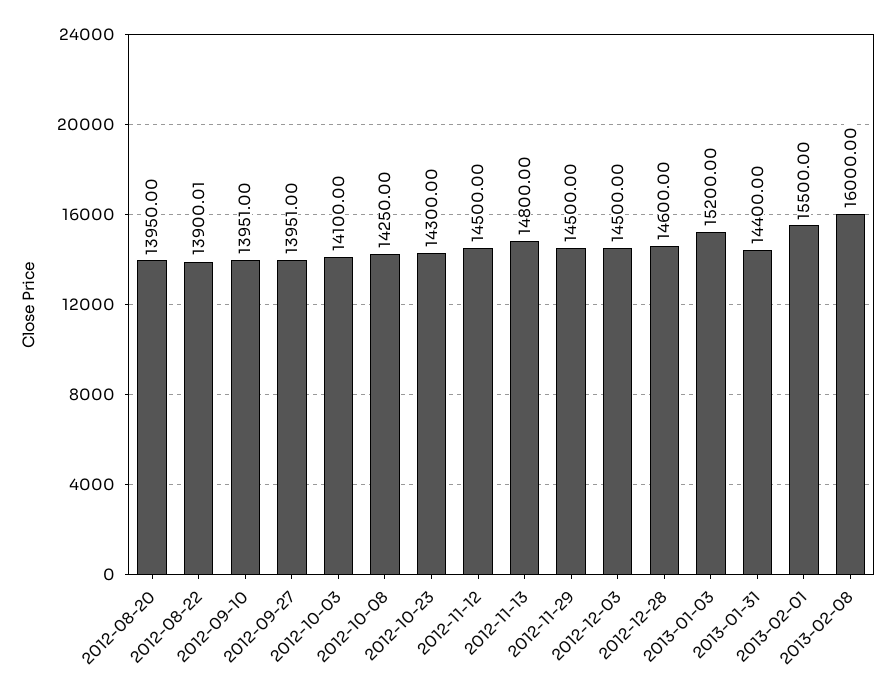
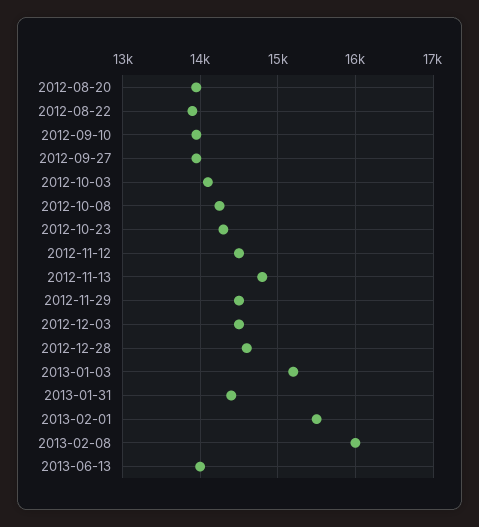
2013-06-13: none -> 14000

